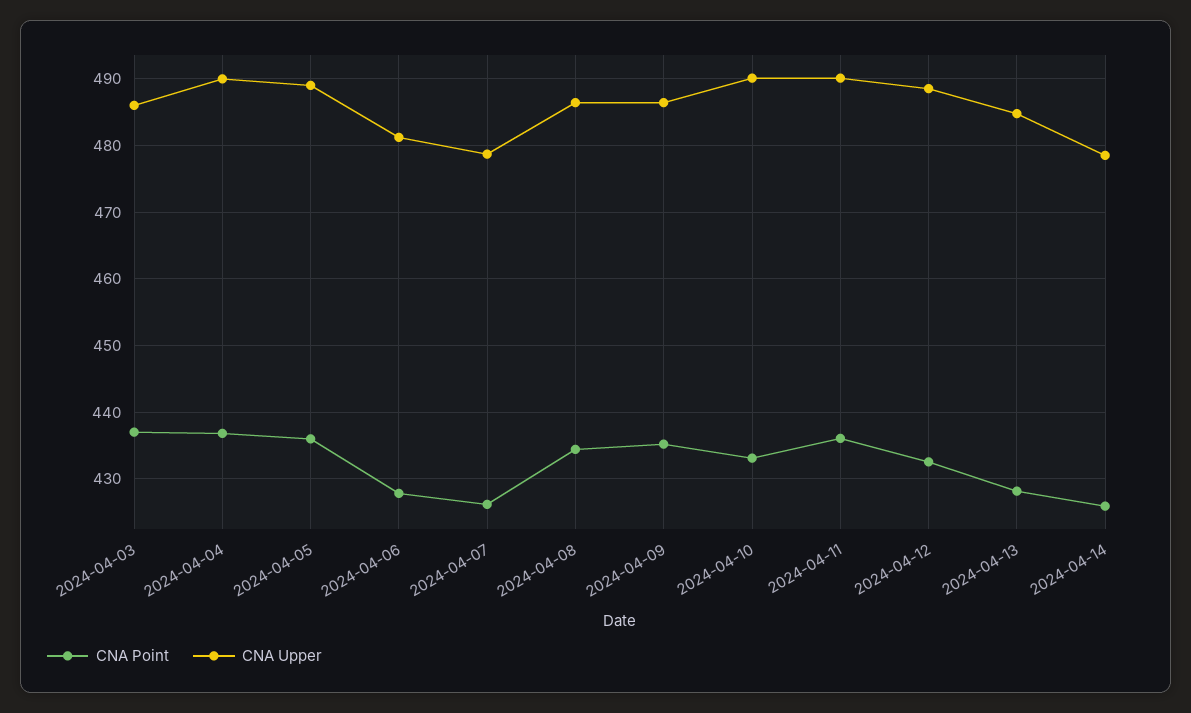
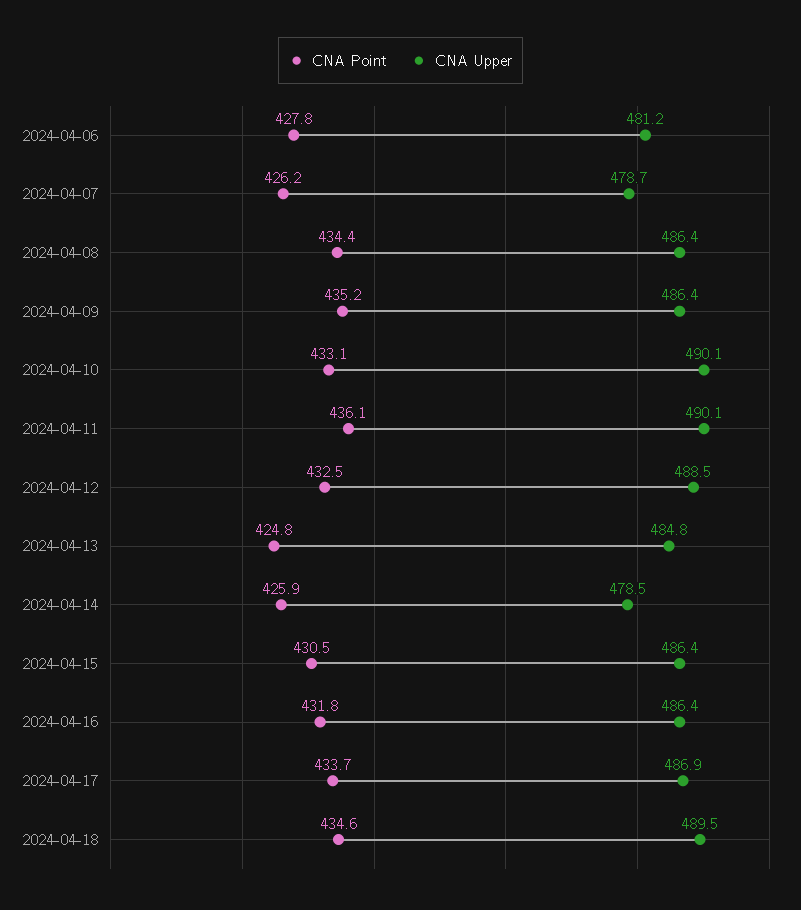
CNA Point, 2024-04-03: 437 -> none
CNA Upper, 2024-04-03: 486 -> none
CNA Point, 2024-04-04: 437 -> none
CNA Upper, 2024-04-04: 490 -> none
CNA Point, 2024-04-05: 436 -> none
CNA Upper, 2024-04-05: 489 -> none
CNA Point, 2024-04-13: 428 -> 424.8
CNA Point, 2024-04-15: none -> 430.5
CNA Upper, 2024-04-15: none -> 486.4
CNA Point, 2024-04-16: none -> 431.8
CNA Upper, 2024-04-16: none -> 486.4
CNA Point, 2024-04-17: none -> 433.7
CNA Upper, 2024-04-17: none -> 486.9
CNA Point, 2024-04-18: none -> 434.6
CNA Upper, 2024-04-18: none -> 489.5

